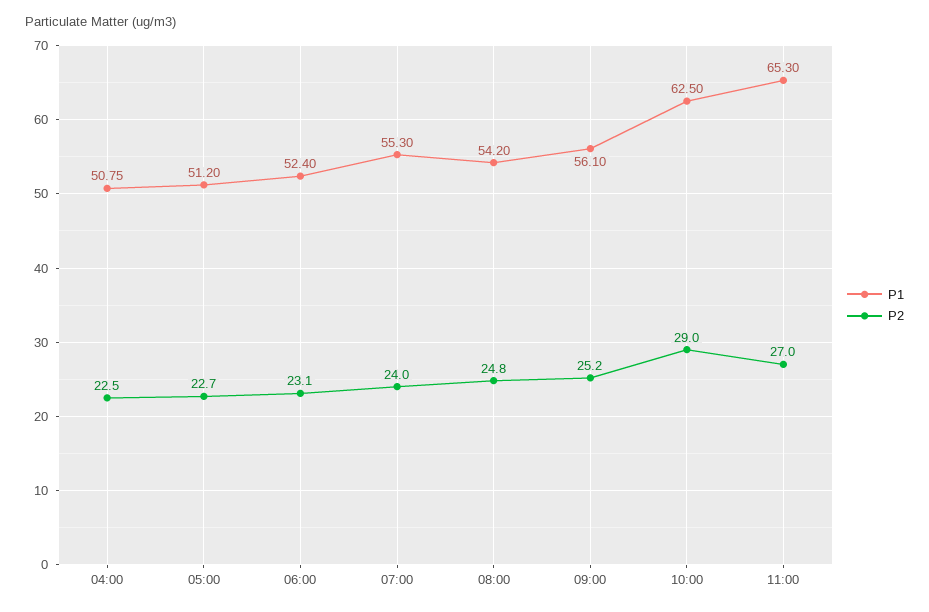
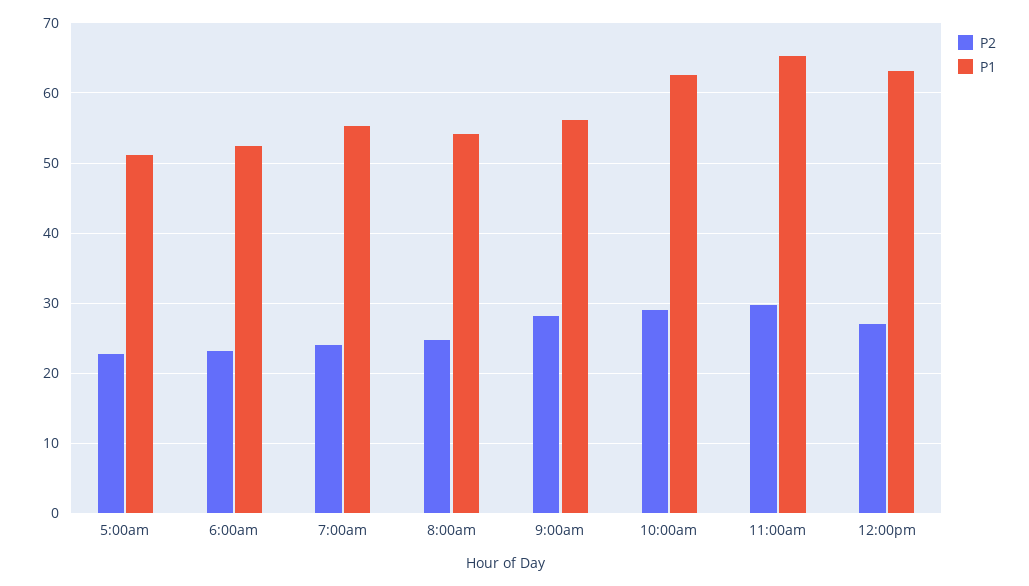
P1, 04:00: 50.75 -> none
P2, 04:00: 22.5 -> none
P2, 09:00: 25.2 -> 28
P2, 11:00: 27 -> 30
P2, 12:00pm: none -> 27
P1, 12:00pm: none -> 63

